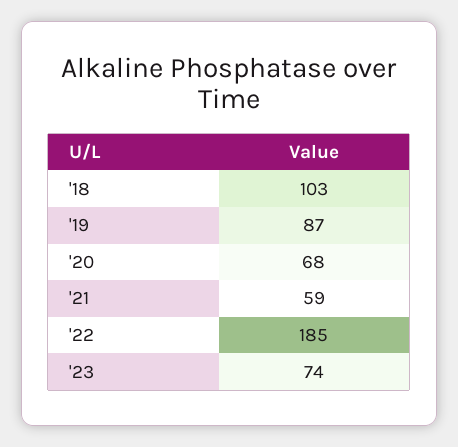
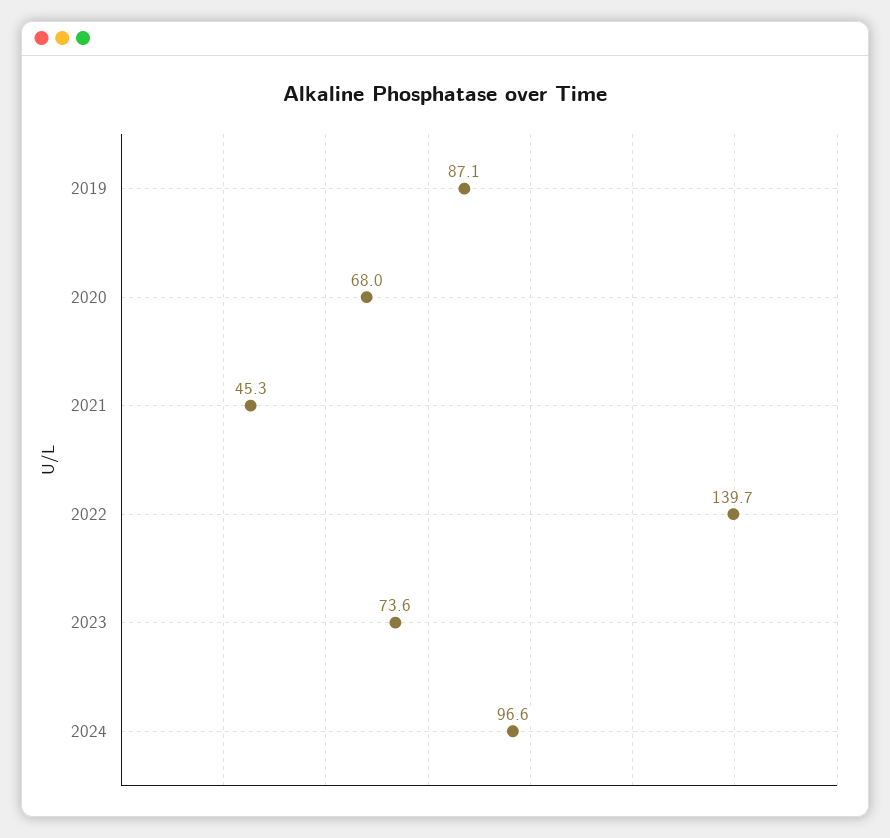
'18: 103 -> none
'21: 59 -> 45.3
'22: 185 -> 139.7
2024: none -> 96.6

